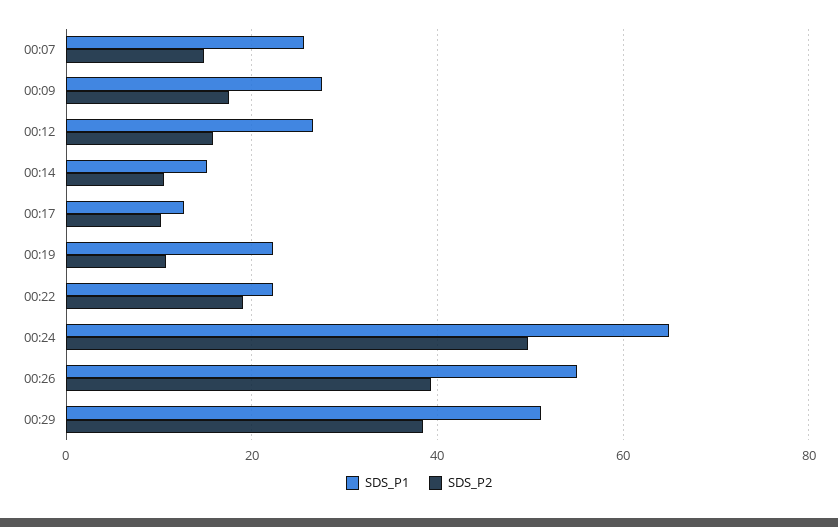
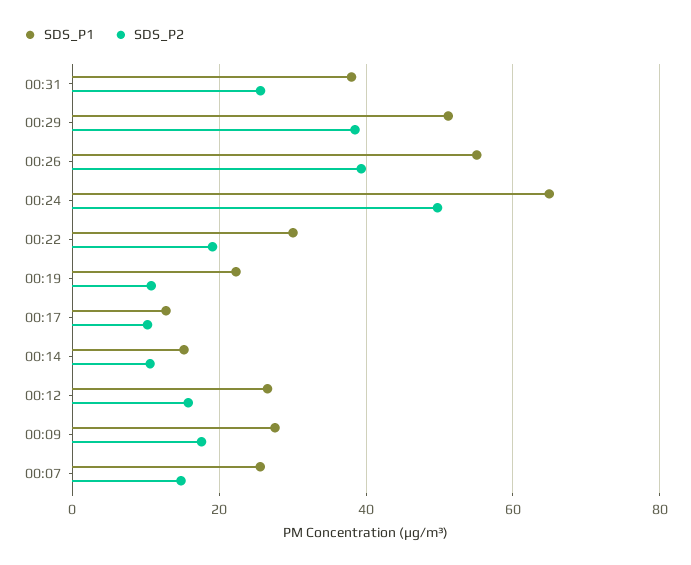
SDS_P1, 00:22: 22 -> 30
SDS_P1, 00:31: none -> 38
SDS_P2, 00:31: none -> 26

